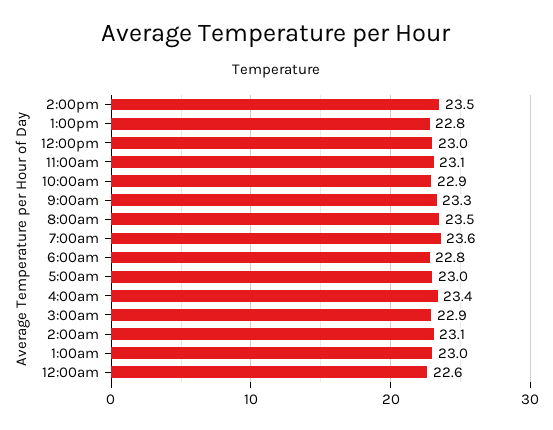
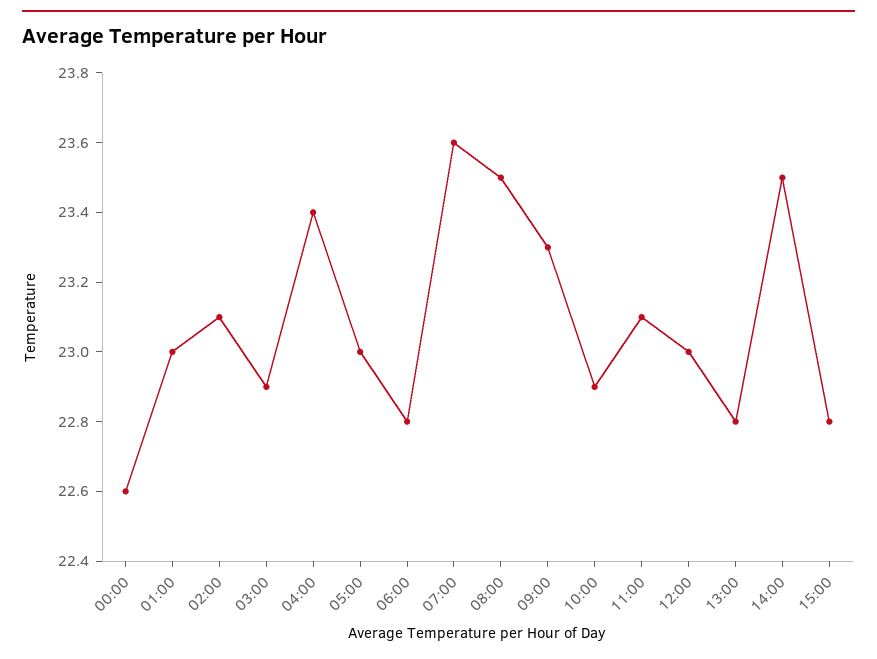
15:00: none -> 22.8

